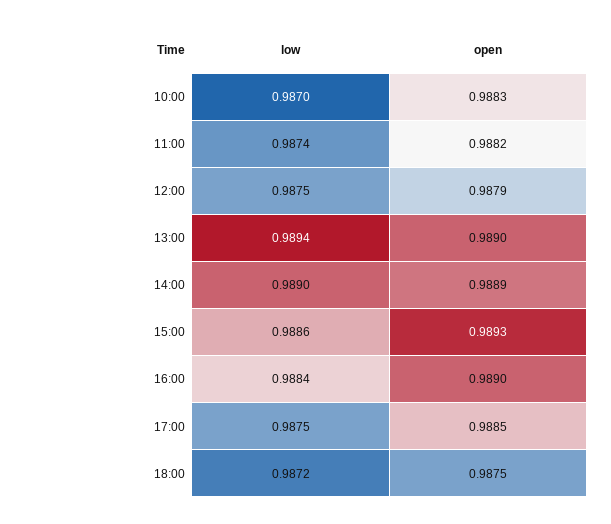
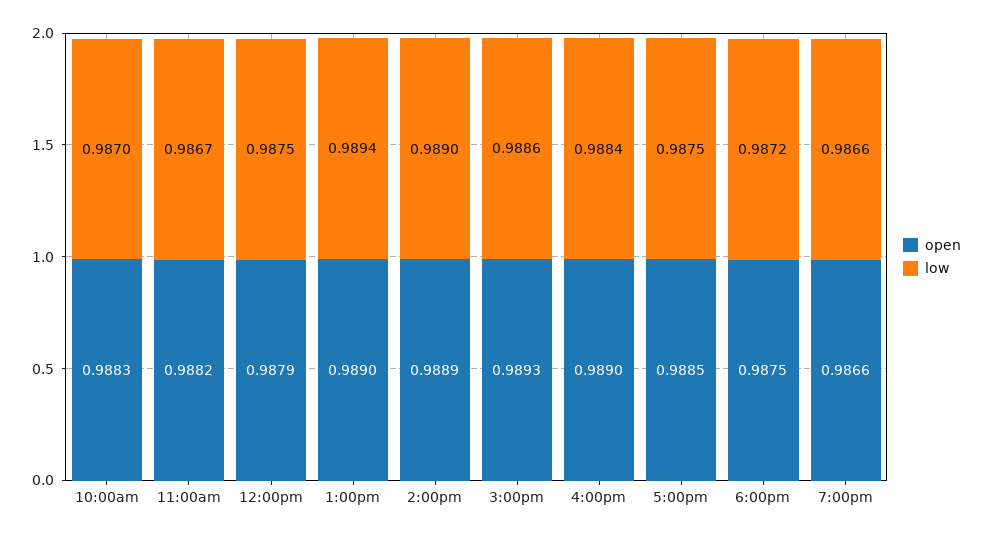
low, 11:00: 0.9874 -> 0.9867
open, 7:00pm: none -> 0.9866
low, 7:00pm: none -> 0.9866

